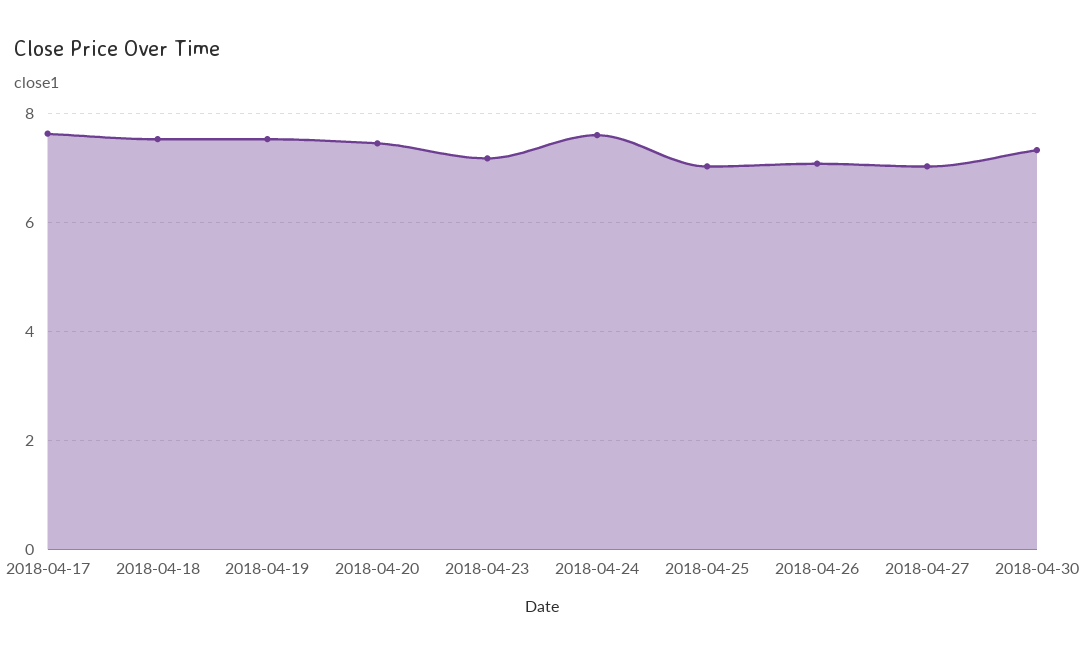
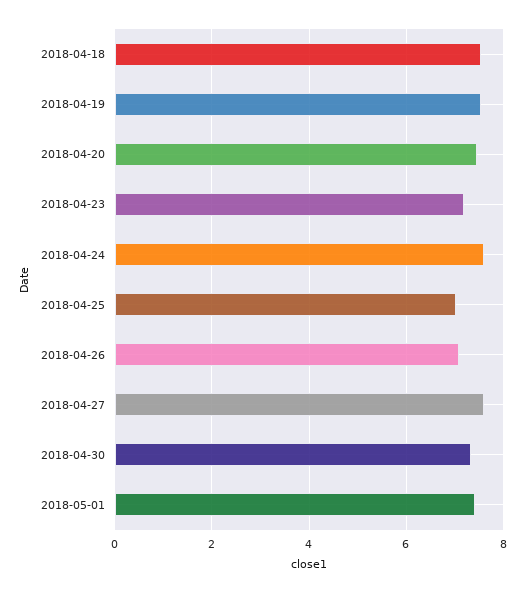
2018-04-17: 7.6 -> none
2018-04-27: 7 -> 7.6
2018-05-01: none -> 7.4

